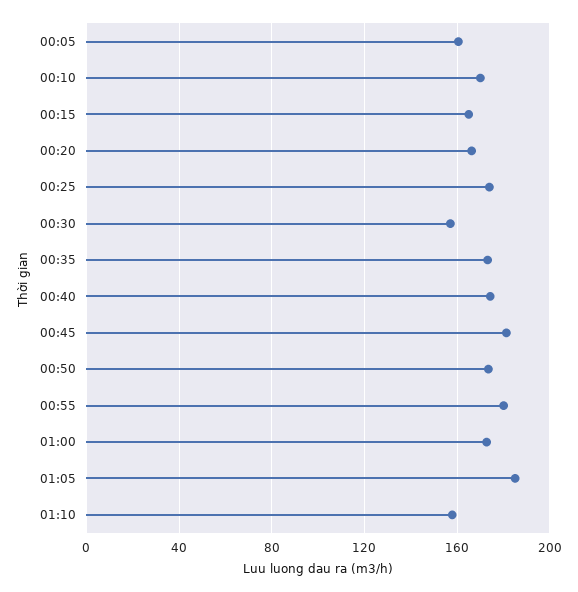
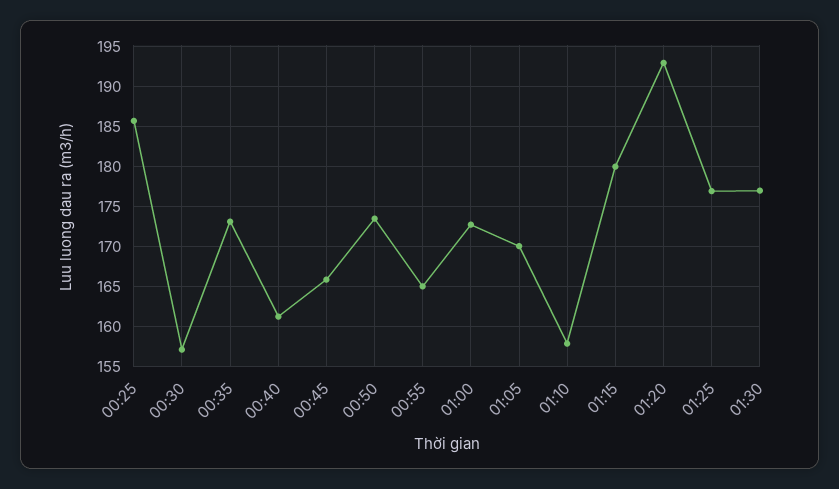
00:05: 160 -> none
00:10: 170 -> none
00:15: 165 -> none
00:20: 165 -> none
00:25: 175 -> 186
00:40: 175 -> 161
00:45: 180 -> 166
00:55: 180 -> 165
01:05: 185 -> 170
01:15: none -> 180
01:20: none -> 193
01:25: none -> 177
01:30: none -> 177

